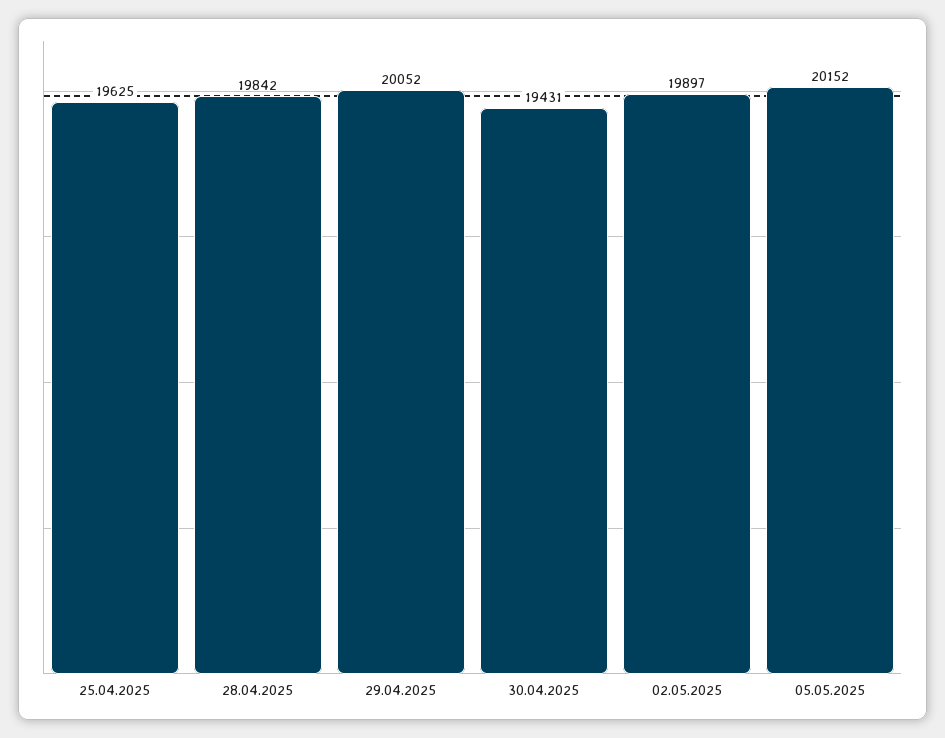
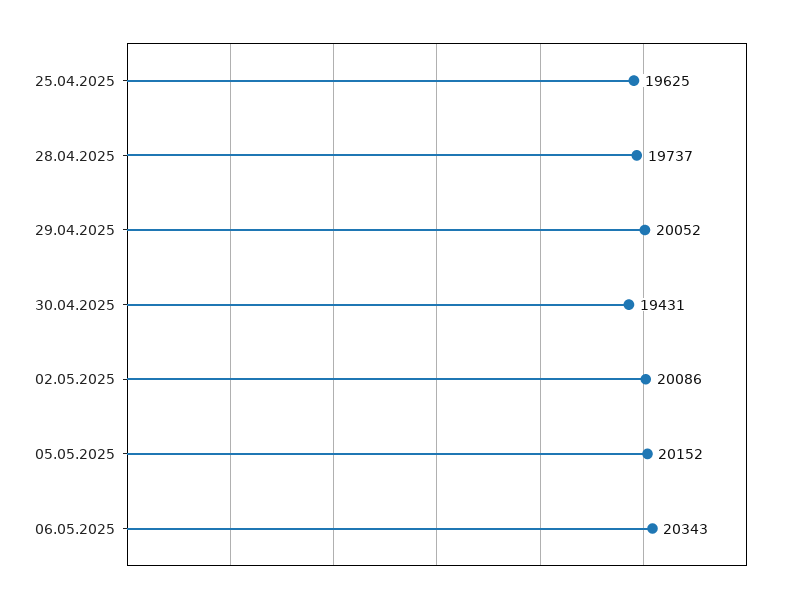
28.04.2025: 19842 -> 19737
02.05.2025: 19897 -> 20086
06.05.2025: none -> 20343

